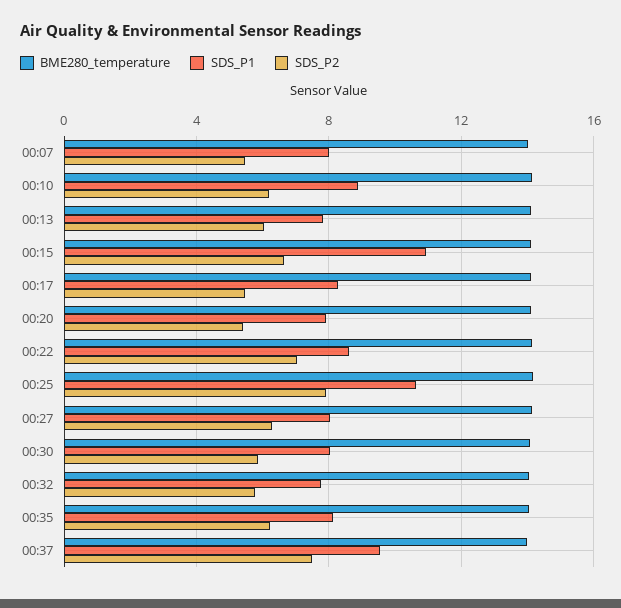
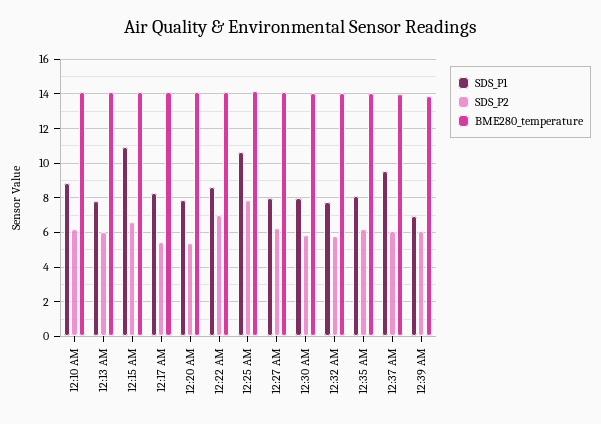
BME280_temperature, 00:07: 14 -> none
SDS_P1, 00:07: 8 -> none
SDS_P2, 00:07: 5.5 -> none
SDS_P2, 00:37: 7.5 -> 6
SDS_P1, 12:39 AM: none -> 7
SDS_P2, 12:39 AM: none -> 6
BME280_temperature, 12:39 AM: none -> 14

